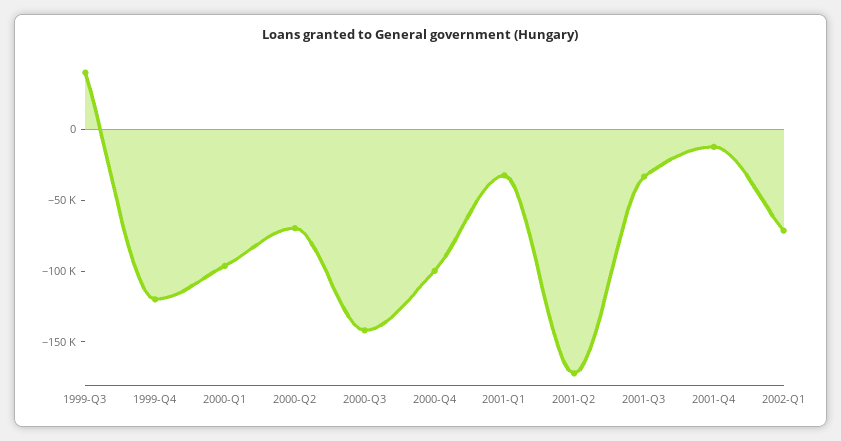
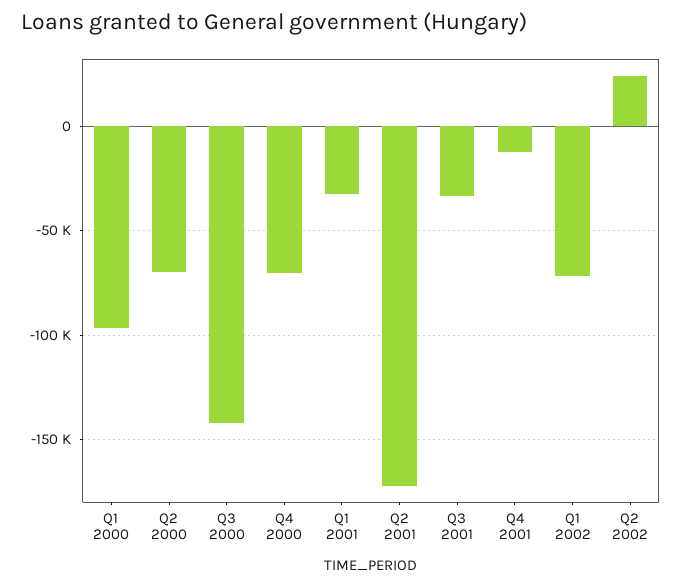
1999-Q3: 40000 -> none
1999-Q4: -120000 -> none
2000-Q4: -100000 -> -70000
Q2 2002: none -> 25000

